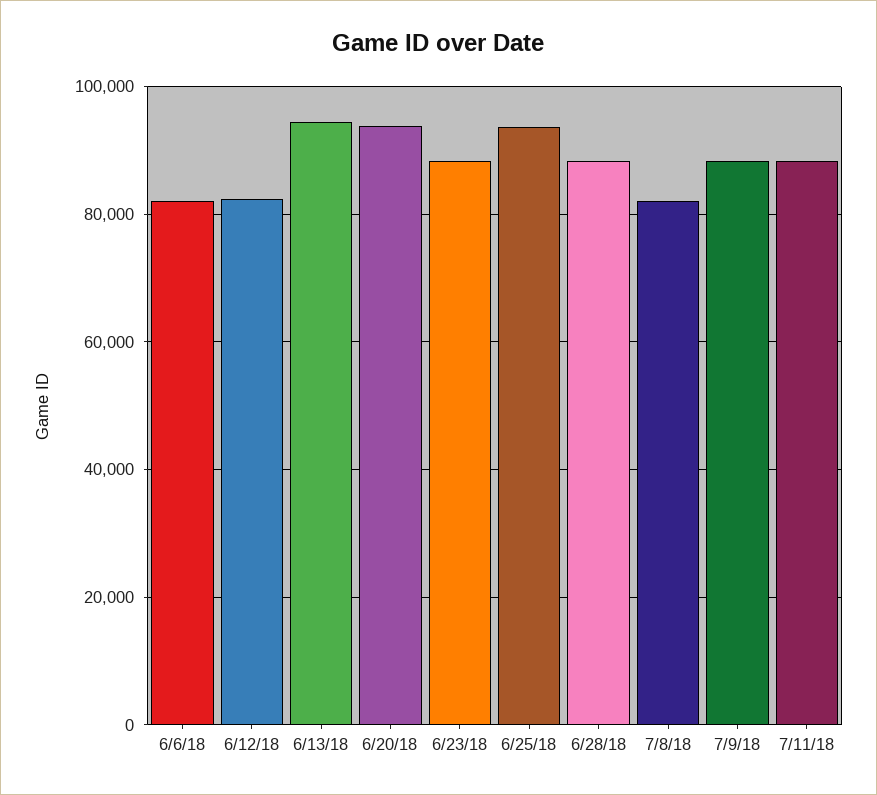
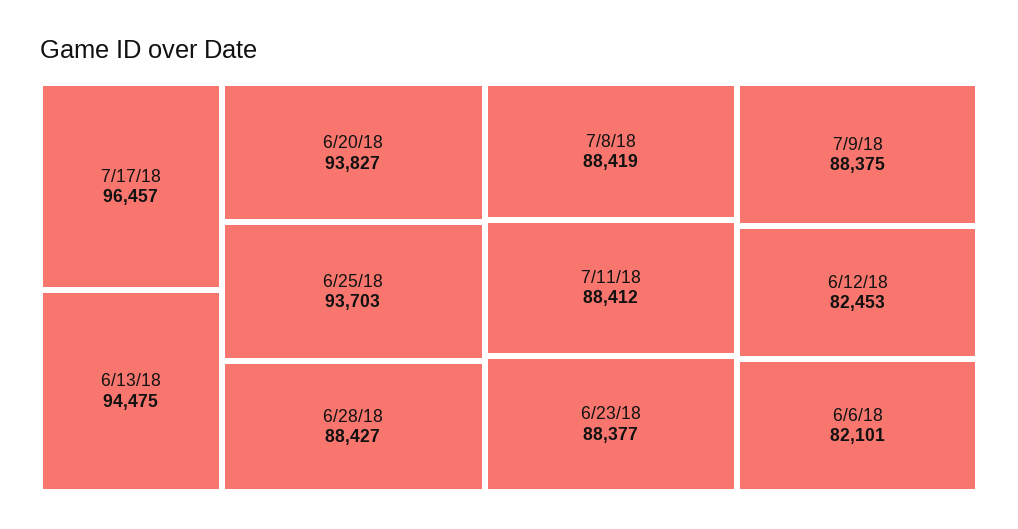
7/8/18: 82000 -> 88419
7/17/18: none -> 96457

